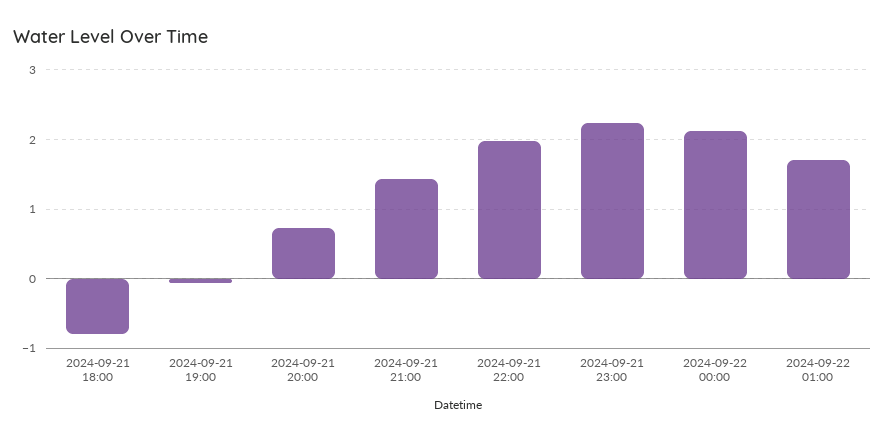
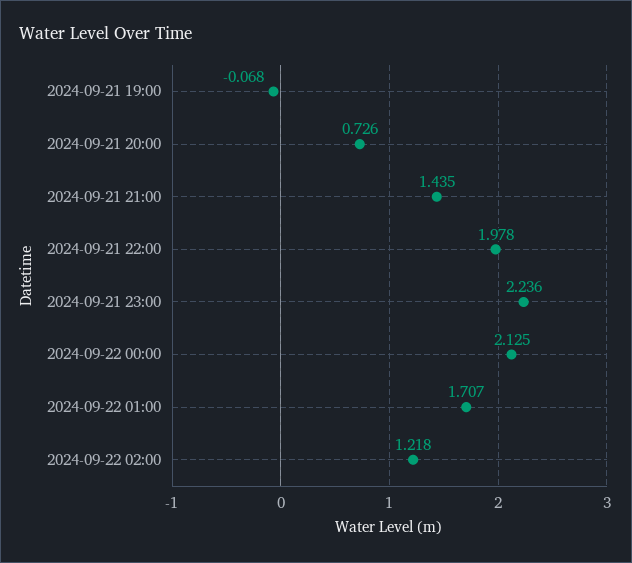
2024-09-21 18:00: -0.8 -> none
2024-09-22 02:00: none -> 1.218

